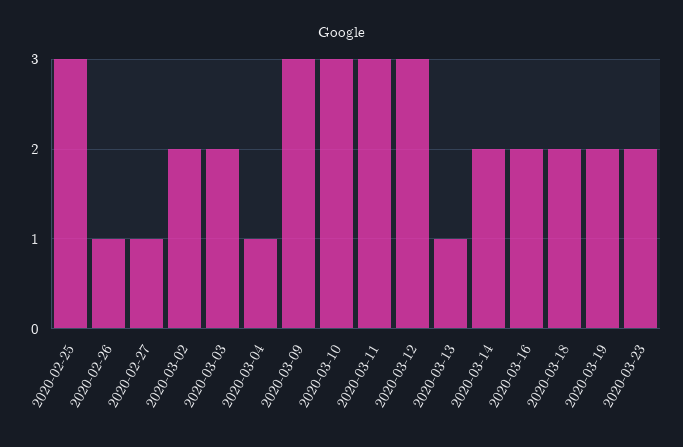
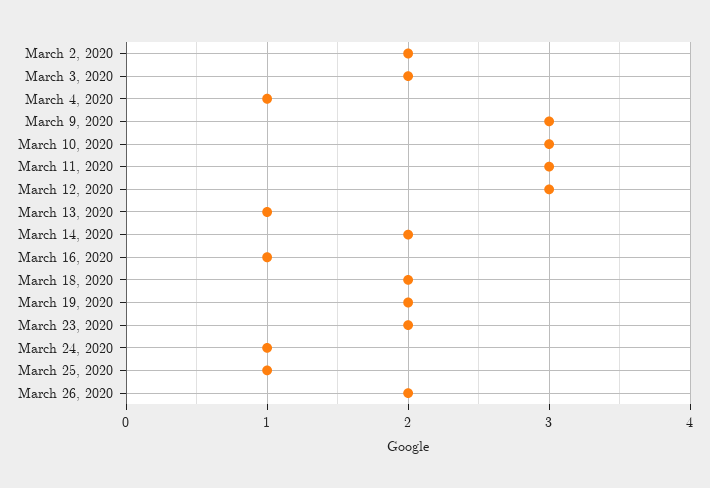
2020-02-25: 3 -> none
2020-02-26: 1 -> none
2020-02-27: 1 -> none
2020-03-16: 2 -> 1
March 24, 2020: none -> 1
March 25, 2020: none -> 1
March 26, 2020: none -> 2

